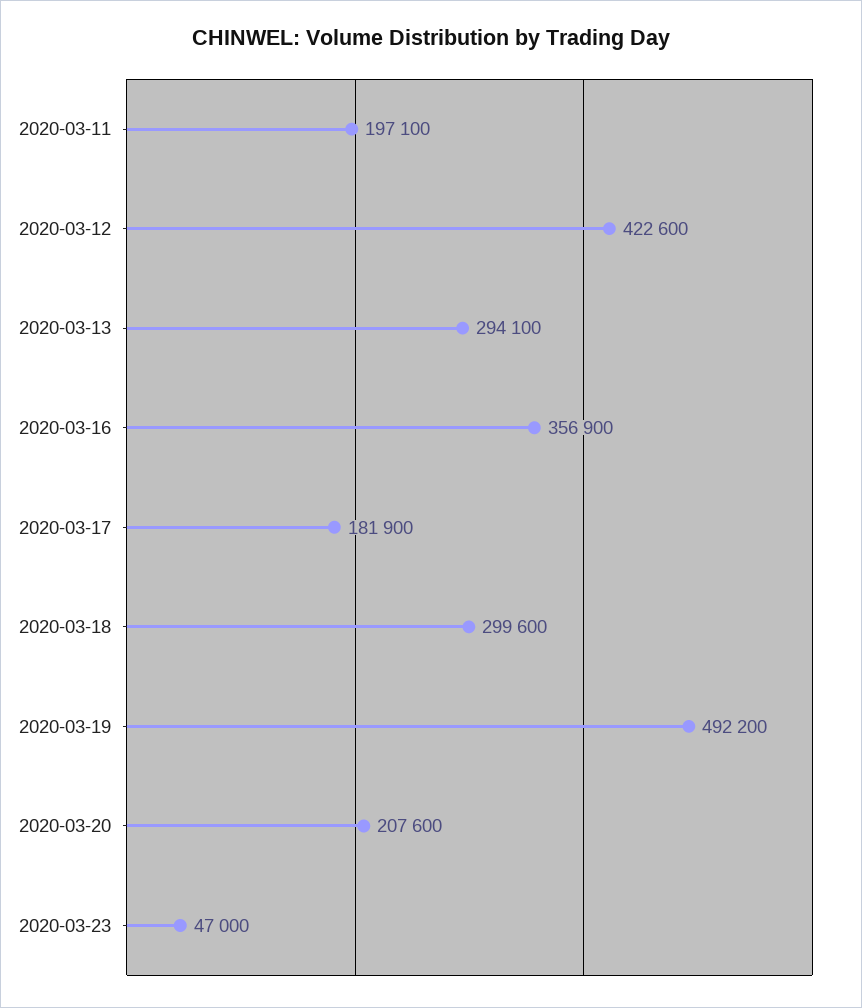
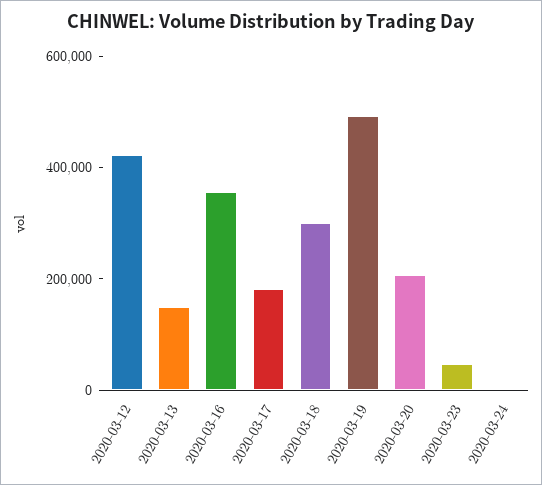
2020-03-11: 197100 -> none
2020-03-13: 294100 -> 150000
2020-03-24: none -> 0

